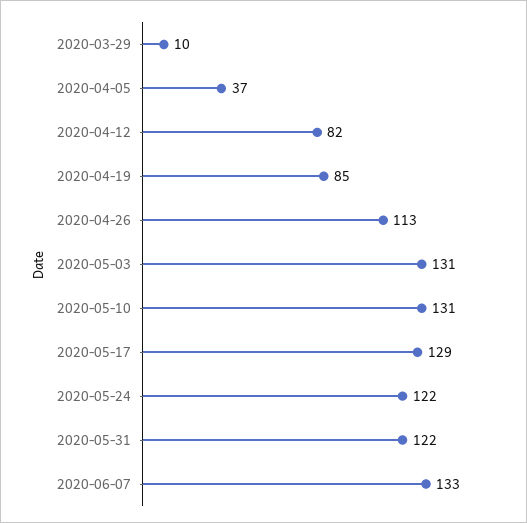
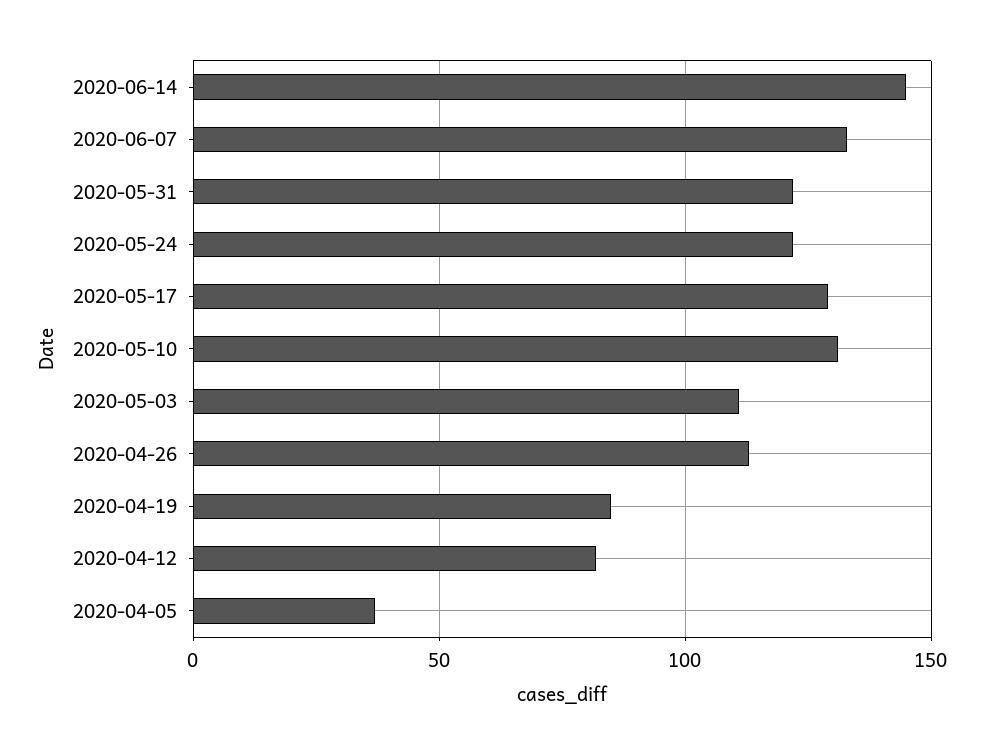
2020-03-29: 10 -> none
2020-05-03: 131 -> 110
2020-06-14: none -> 145

